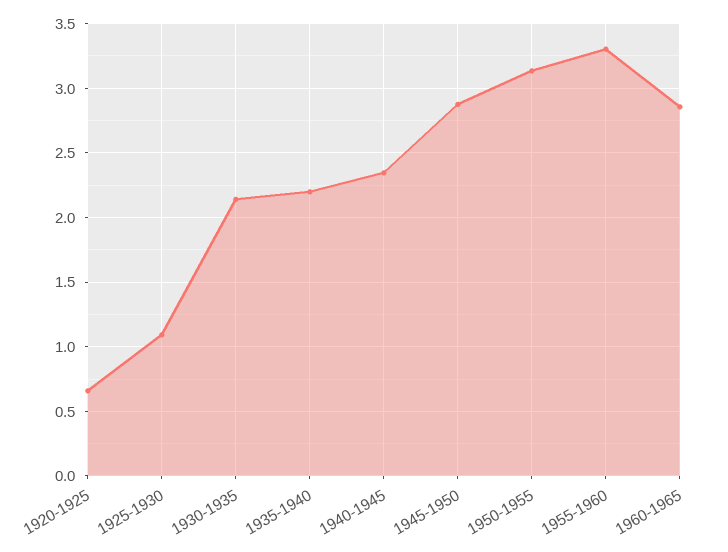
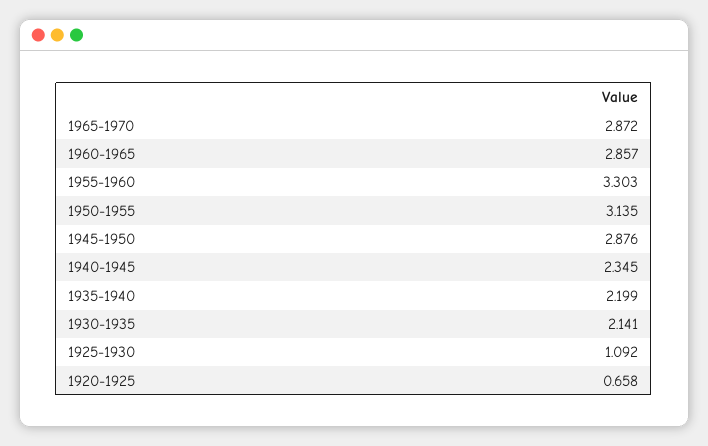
1965-1970: none -> 2.872

